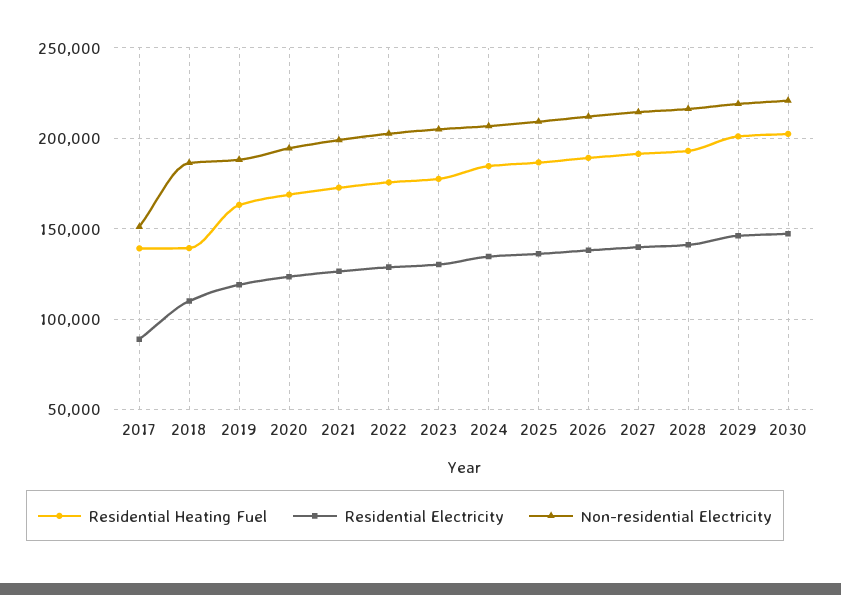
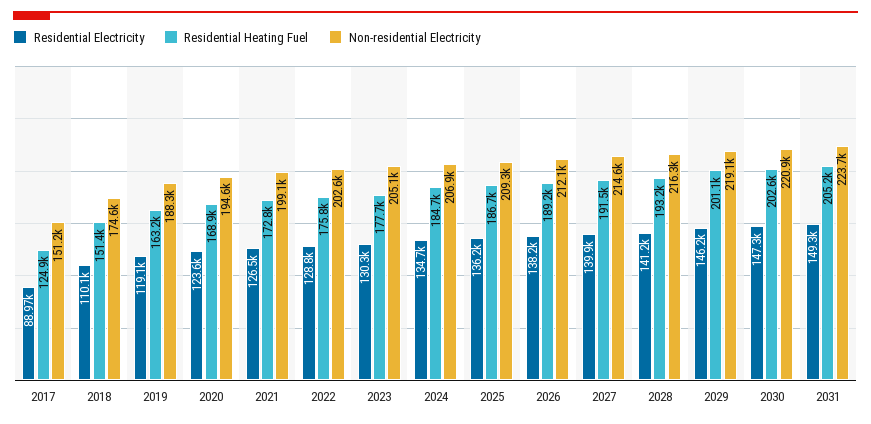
Residential Heating Fuel, 2017: 140000 -> 124900
Residential Heating Fuel, 2018: 140000 -> 151400
Non-residential Electricity, 2018: 185000 -> 174600
Residential Electricity, 2031: none -> 149300
Residential Heating Fuel, 2031: none -> 205200
Non-residential Electricity, 2031: none -> 223700

